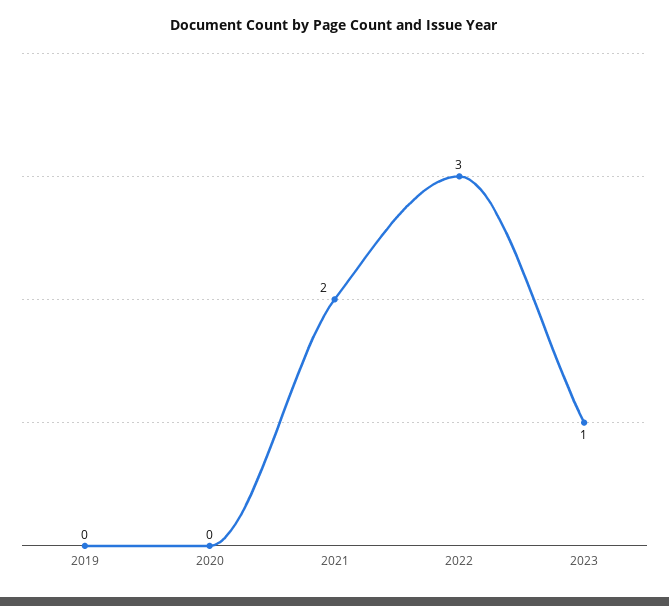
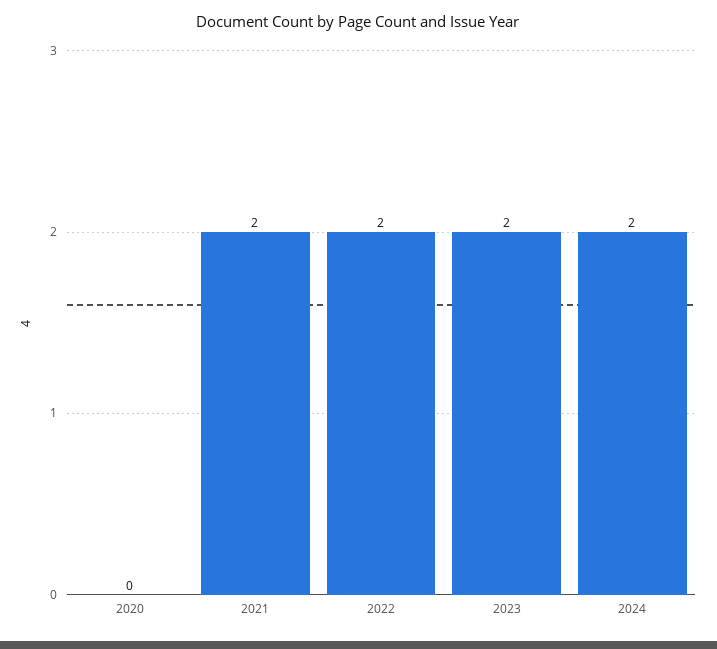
2019: 0 -> none
2022: 3 -> 2
2023: 1 -> 2
2024: none -> 2

